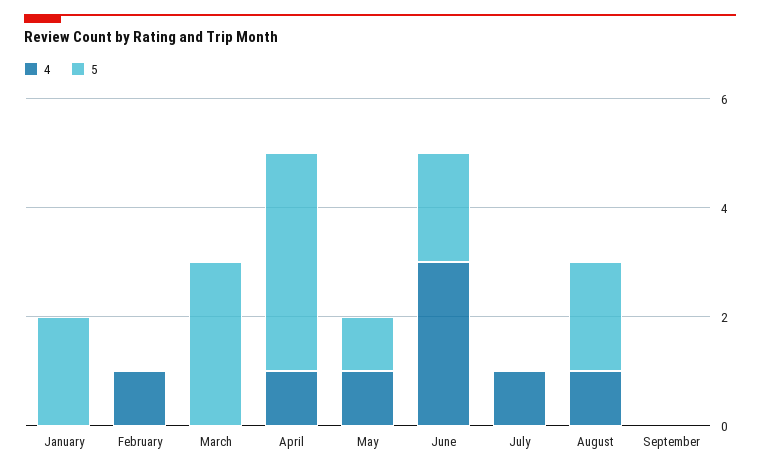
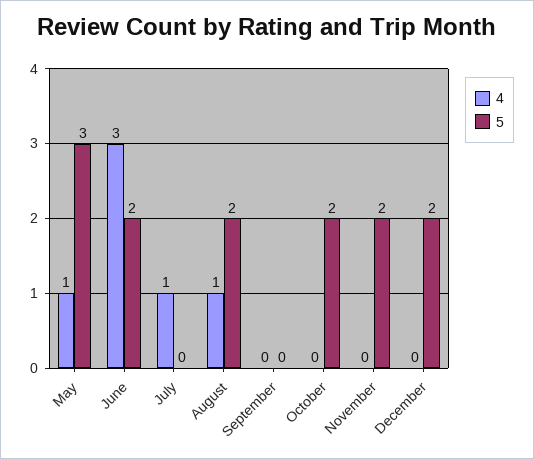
4, January: 0 -> none
5, January: 2 -> none
4, February: 1 -> none
5, February: 0 -> none
4, March: 0 -> none
5, March: 3 -> none
4, April: 1 -> none
5, April: 4 -> none
5, May: 1 -> 3
4, October: none -> 0
5, October: none -> 2
4, November: none -> 0
5, November: none -> 2
4, December: none -> 0
5, December: none -> 2

